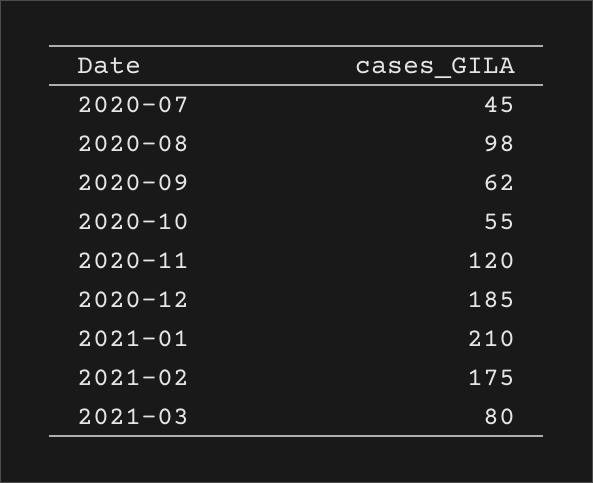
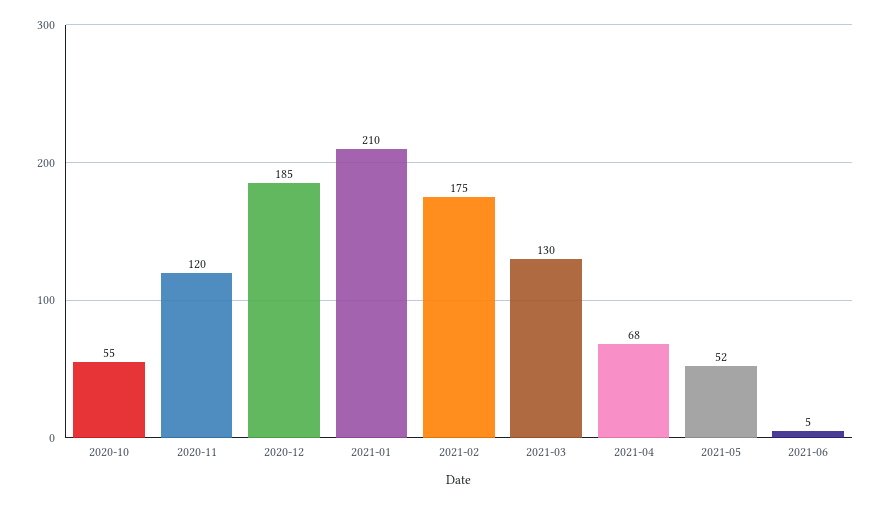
2020-07: 45 -> none
2020-08: 98 -> none
2020-09: 62 -> none
2021-03: 80 -> 130
2021-04: none -> 68
2021-05: none -> 52
2021-06: none -> 5

